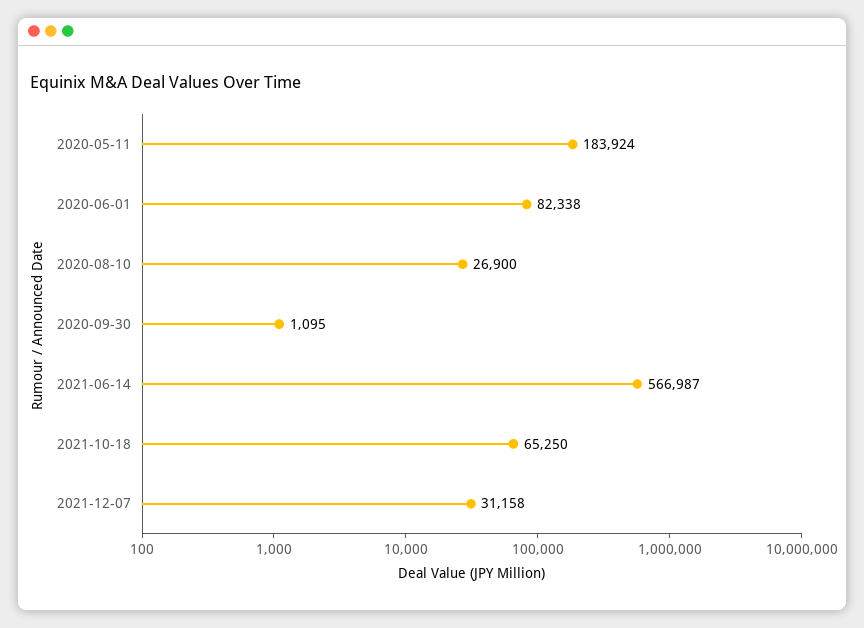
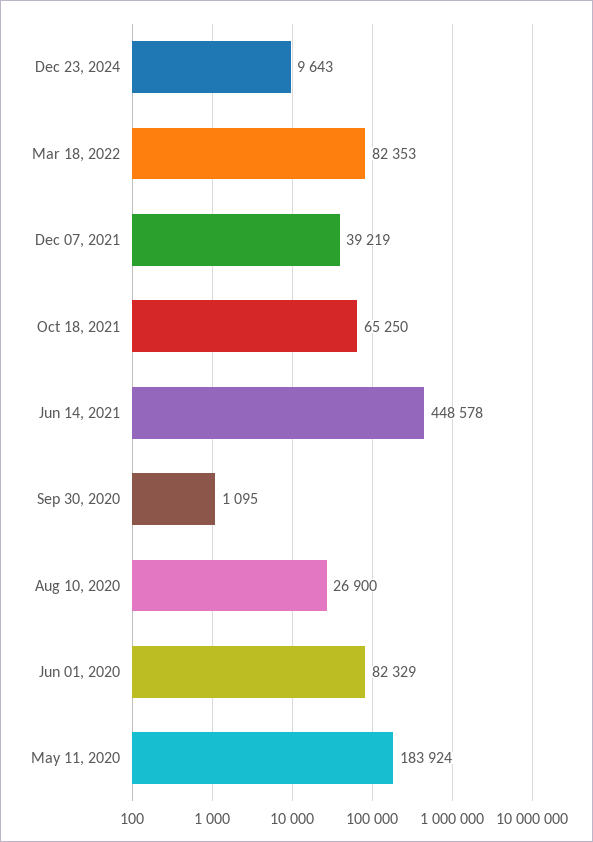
2020-06-01: 82338 -> 82329
2021-06-14: 566987 -> 448578
2021-12-07: 31158 -> 39219
Dec 23, 2024: none -> 9643
Mar 18, 2022: none -> 82353

